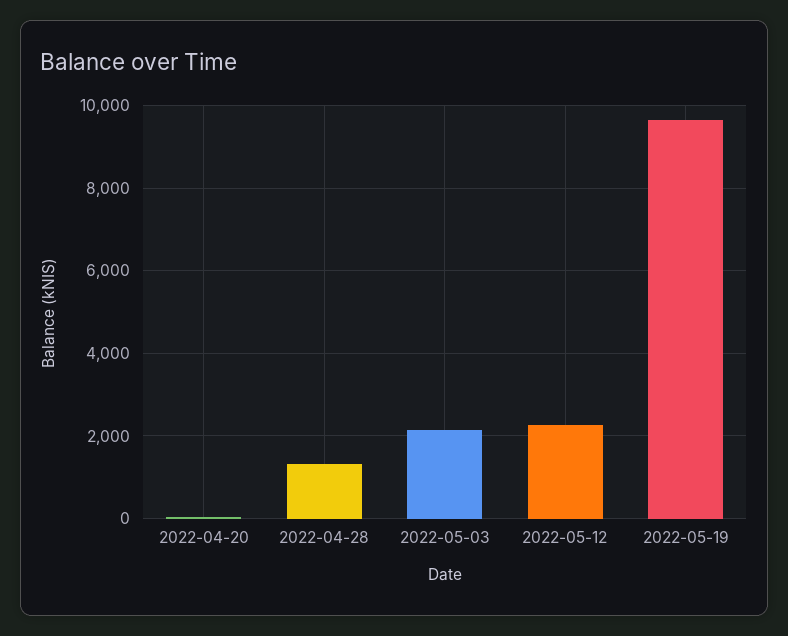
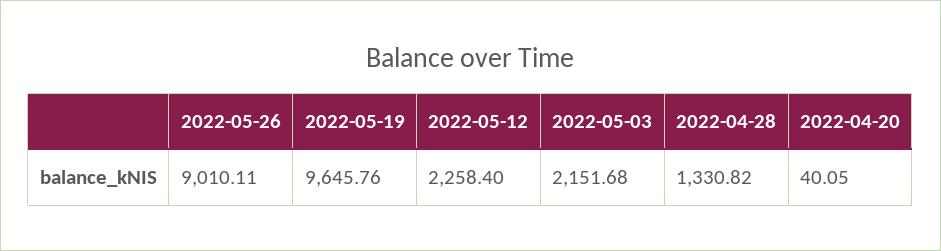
2022-05-26: none -> 9010.11

